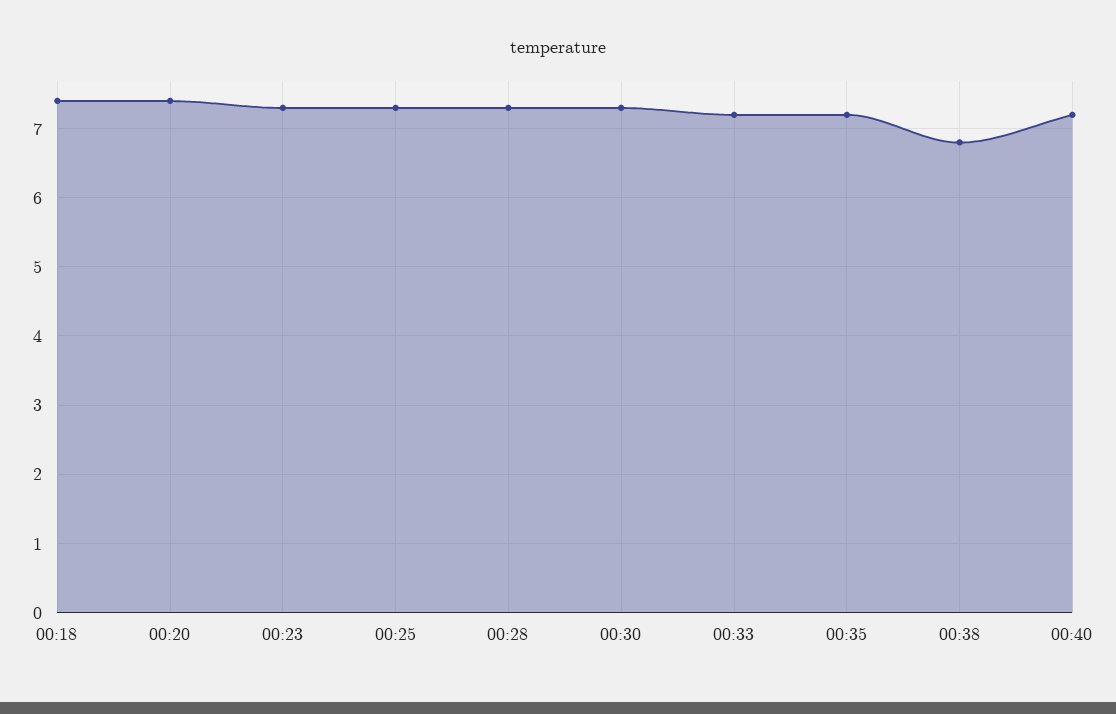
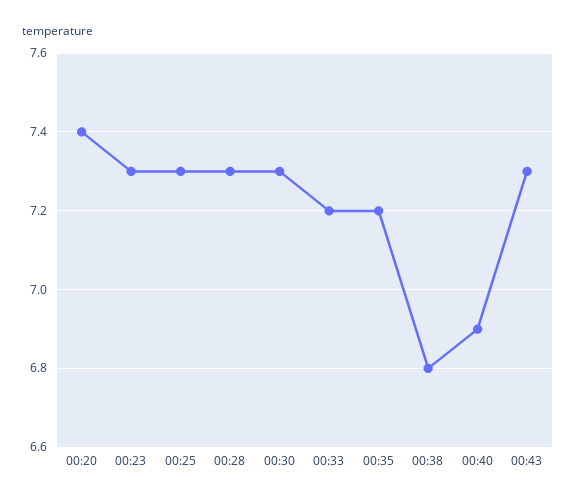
00:18: 7.4 -> none
00:40: 7.2 -> 6.9
00:43: none -> 7.3

